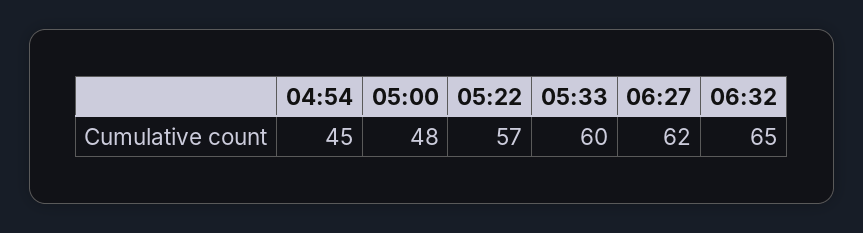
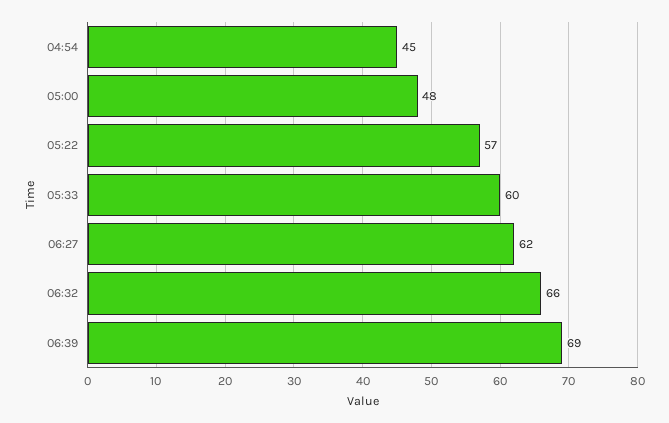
06:32: 65 -> 66
06:39: none -> 69

